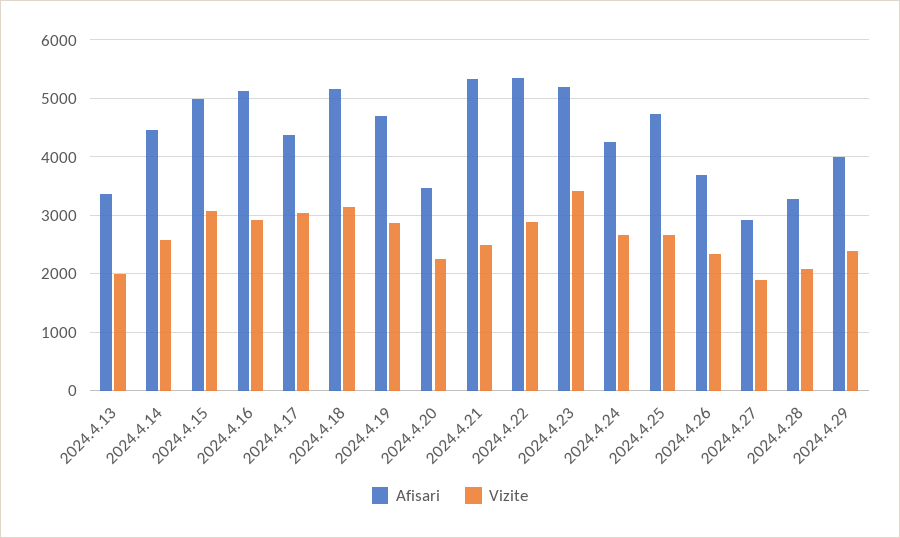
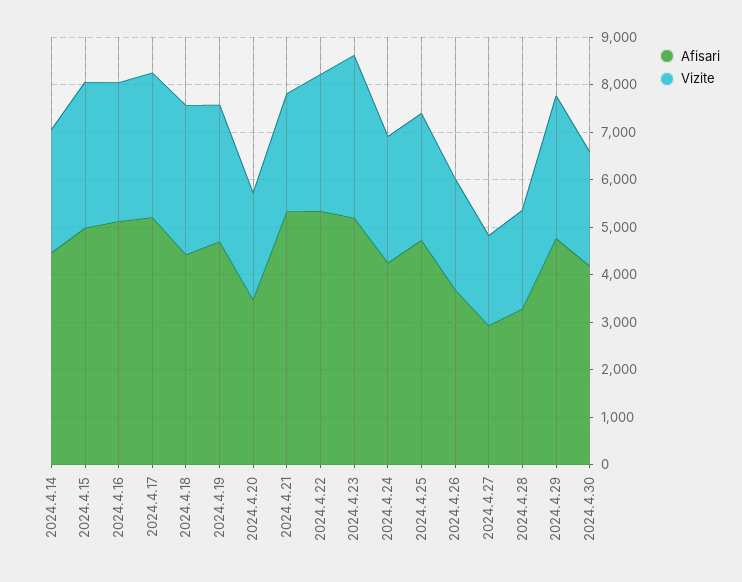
Afisari, 2024.4.13: 3400 -> none
Vizite, 2024.4.13: 2000 -> none
Afisari, 2024.4.17: 4400 -> 5200
Afisari, 2024.4.18: 5200 -> 4400
Afisari, 2024.4.29: 4000 -> 4800
Vizite, 2024.4.29: 2400 -> 3000
Afisari, 2024.4.30: none -> 4200
Vizite, 2024.4.30: none -> 2400

